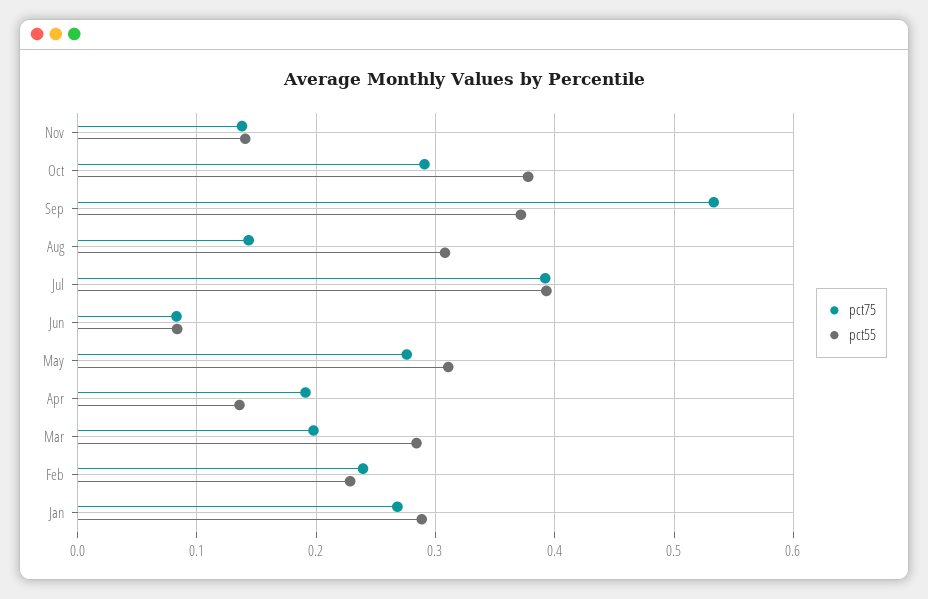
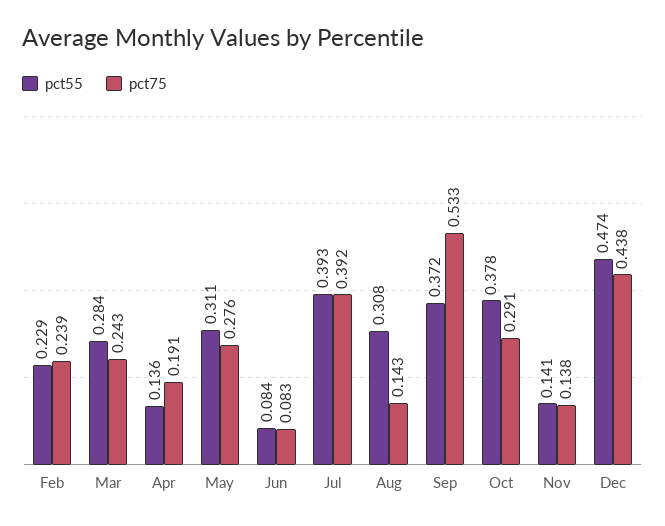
pct75, Mar: 0.2 -> 0.243
pct75, Jan: 0.27 -> none
pct55, Jan: 0.29 -> none
pct55, Dec: none -> 0.474
pct75, Dec: none -> 0.438

